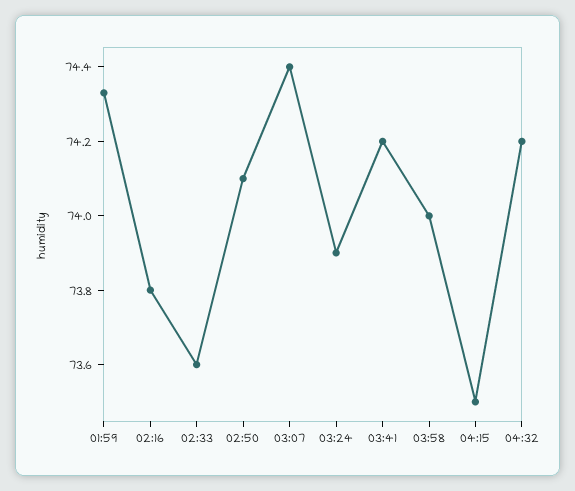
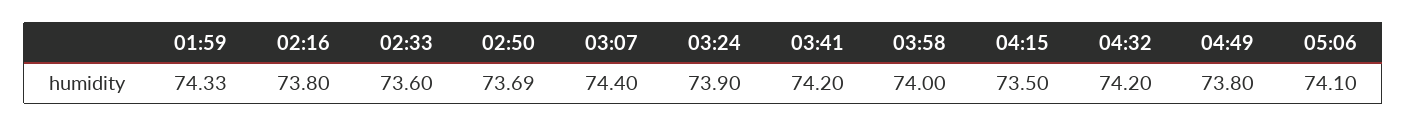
02:50: 74.1 -> 73.69
04:49: none -> 73.8
05:06: none -> 74.1

